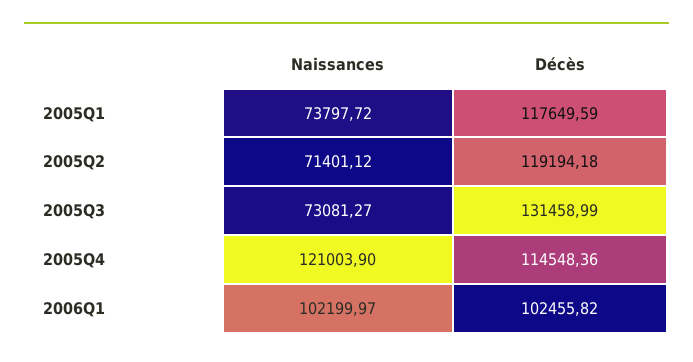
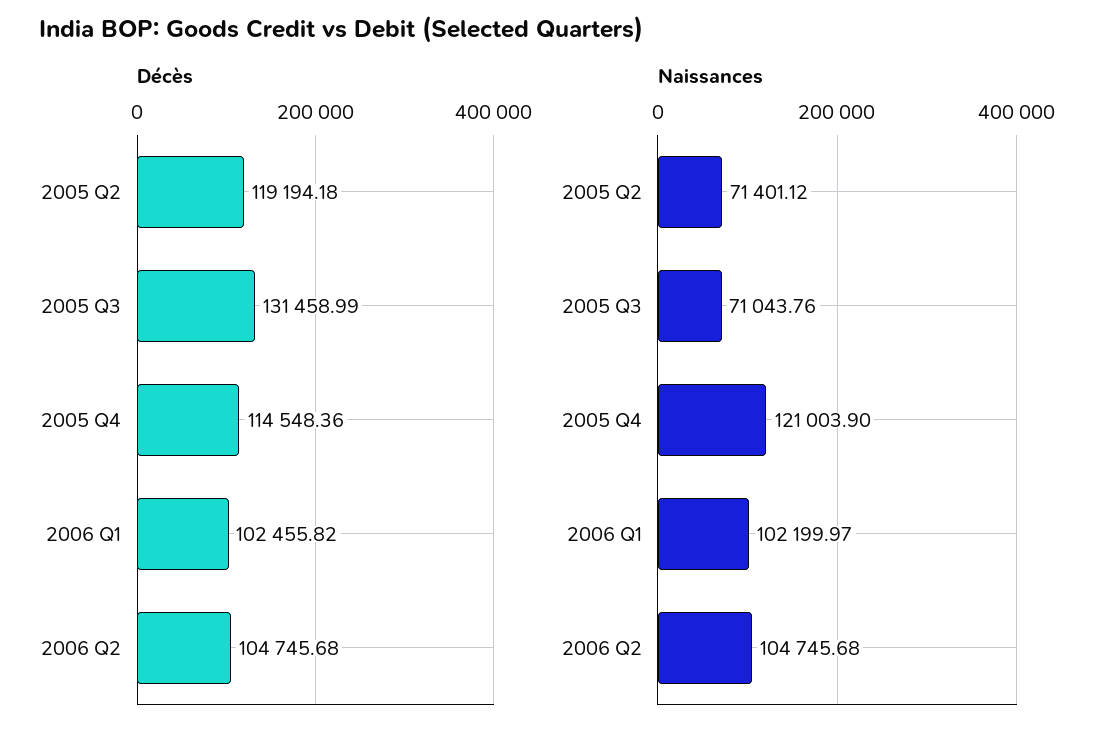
Naissances, 2005Q1: 73797.72 -> none
Décès, 2005Q1: 117649.59 -> none
Naissances, 2005Q3: 73081.27 -> 71043.76
Décès, 2006 Q2: none -> 104745.68
Naissances, 2006 Q2: none -> 104745.68

